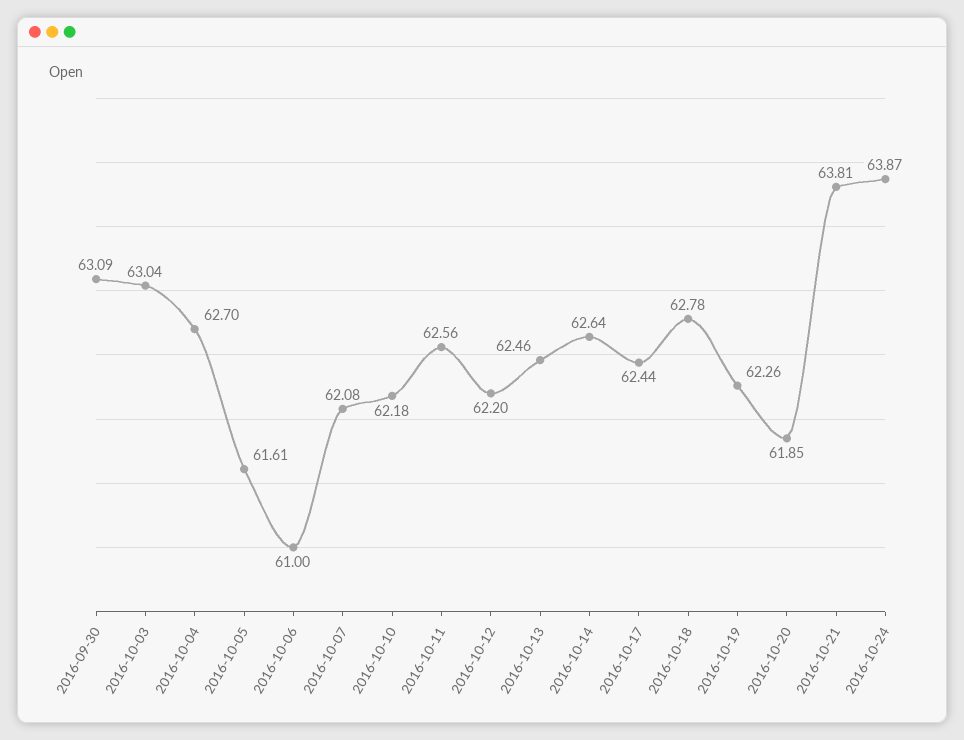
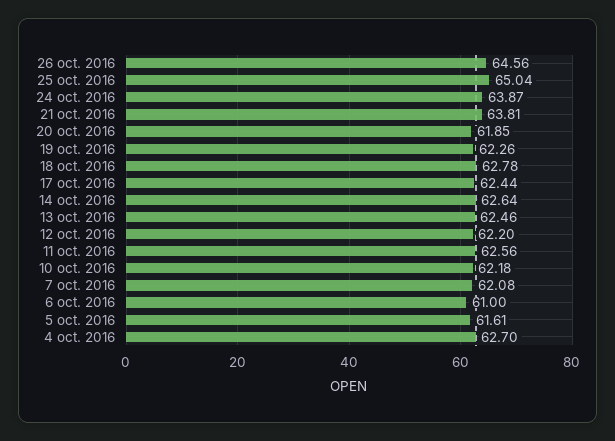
2016-09-30: 63.09 -> none
2016-10-03: 63.04 -> none
26 oct. 2016: none -> 64.56
25 oct. 2016: none -> 65.04

